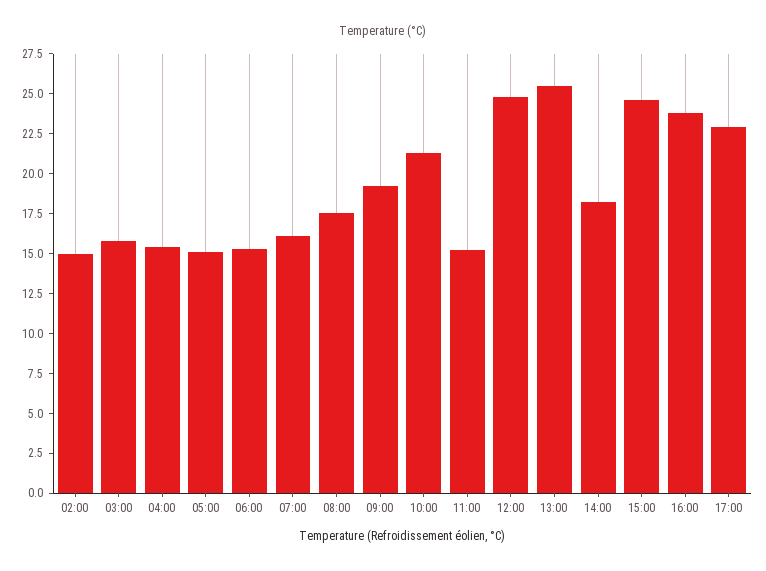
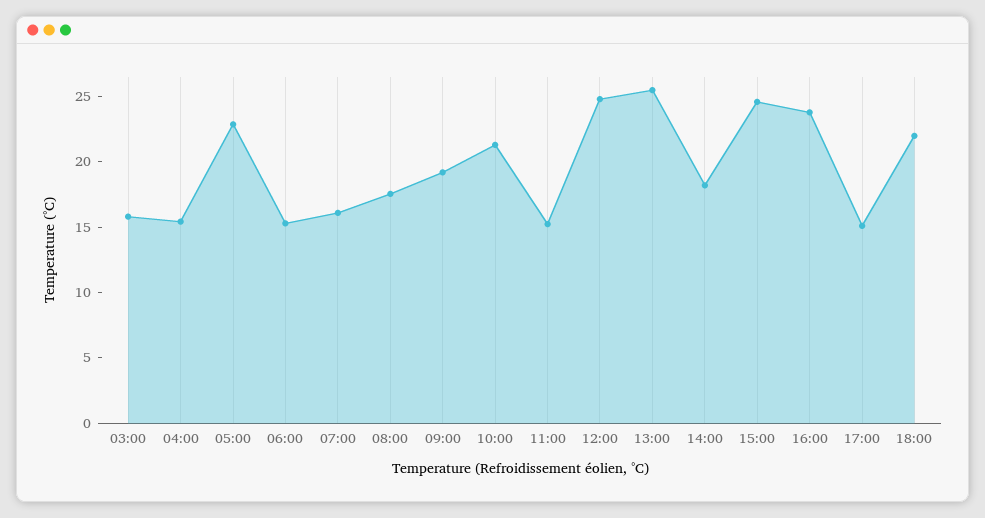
02:00: 15 -> none
05:00: 15 -> 23
17:00: 22.5 -> 15
18:00: none -> 22

